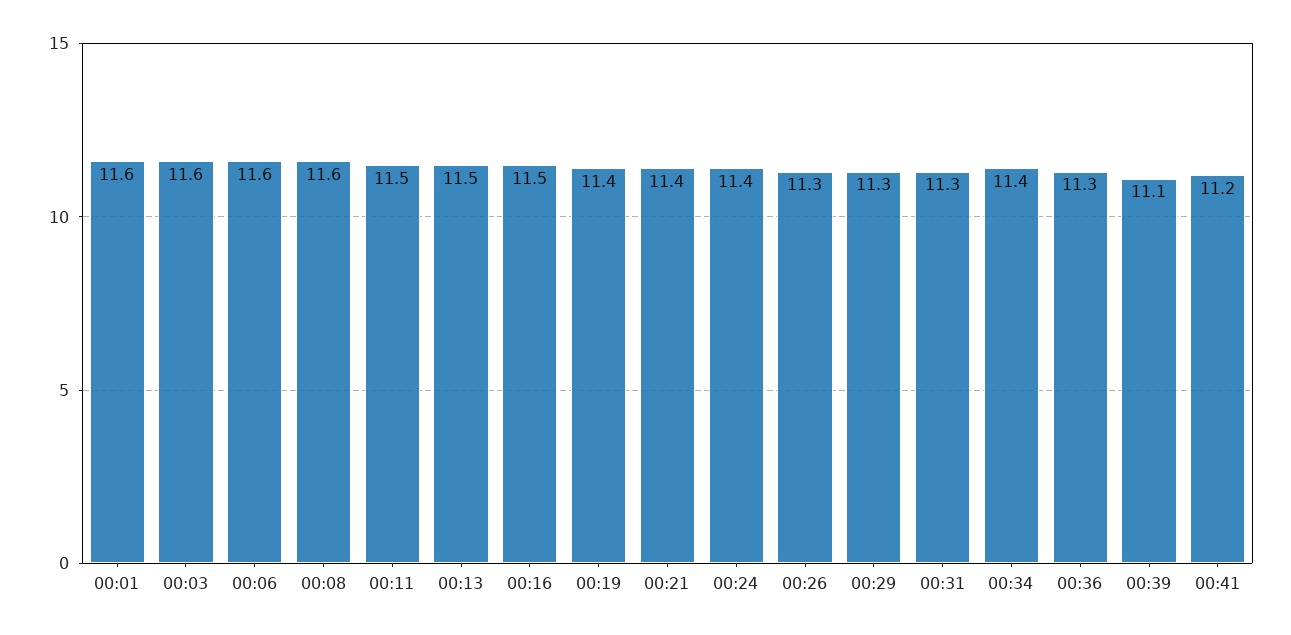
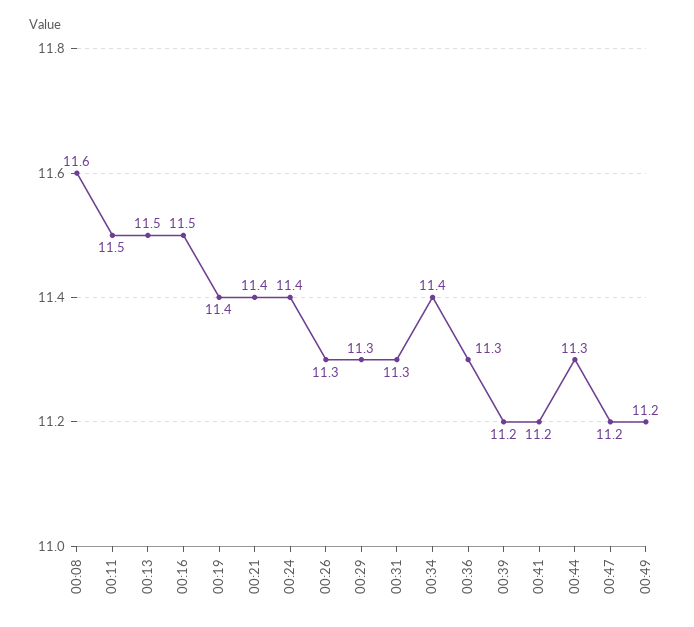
00:01: 11.6 -> none
00:03: 11.6 -> none
00:06: 11.6 -> none
00:39: 11.1 -> 11.2
00:44: none -> 11.3
00:47: none -> 11.2
00:49: none -> 11.2

